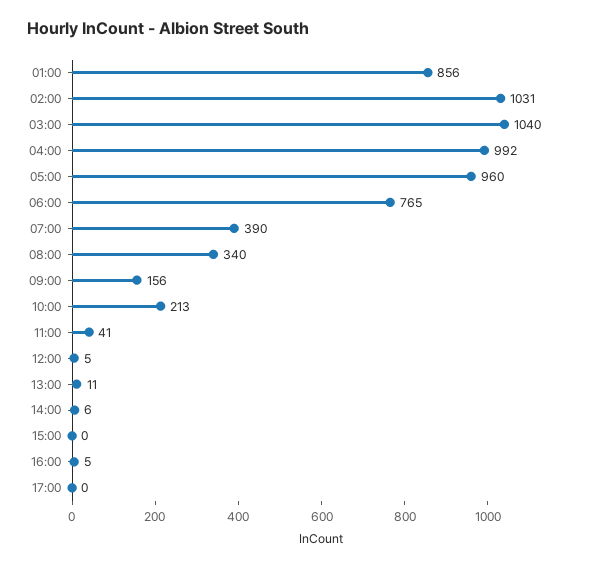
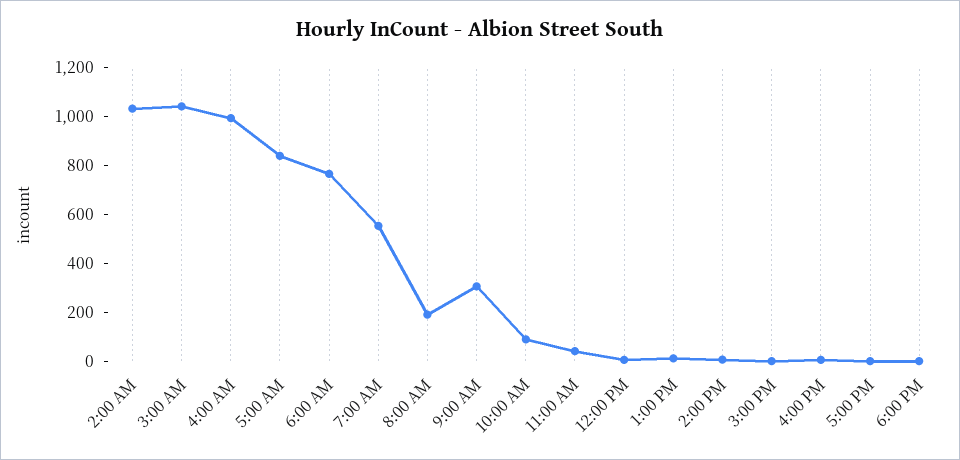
01:00: 856 -> none
05:00: 960 -> 850
07:00: 390 -> 550
08:00: 340 -> 200
09:00: 156 -> 300
10:00: 213 -> 100
6:00 PM: none -> 0

